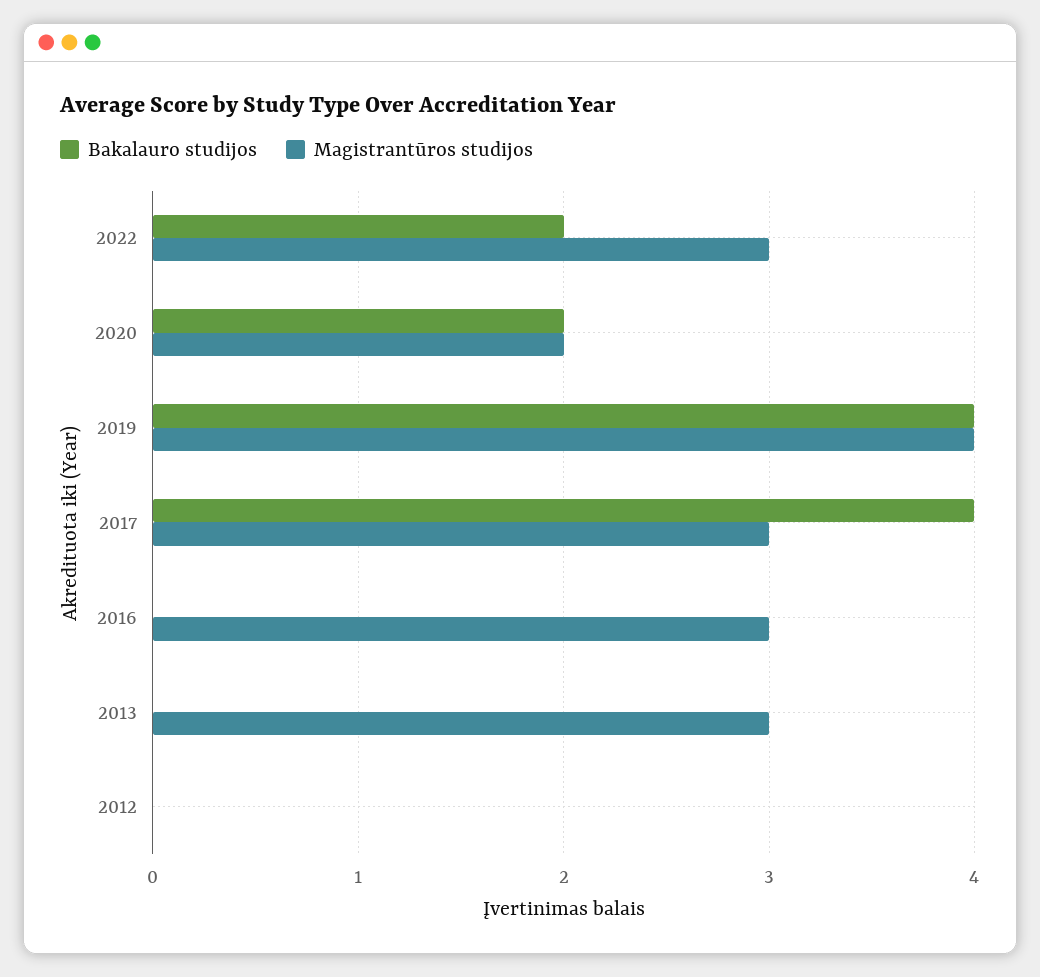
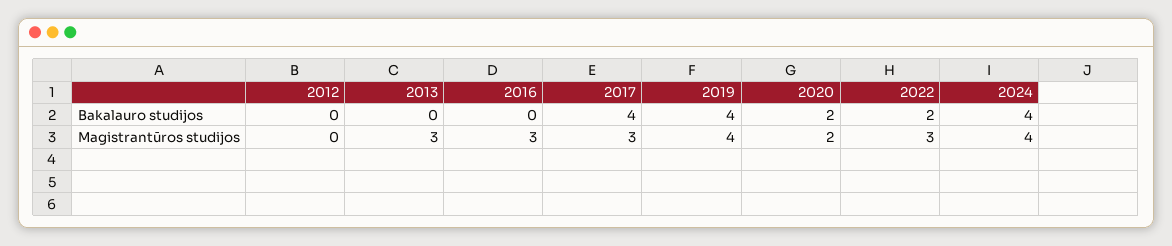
Bakalauro studijos, 2024: none -> 4
Magistrantūros studijos, 2024: none -> 4

